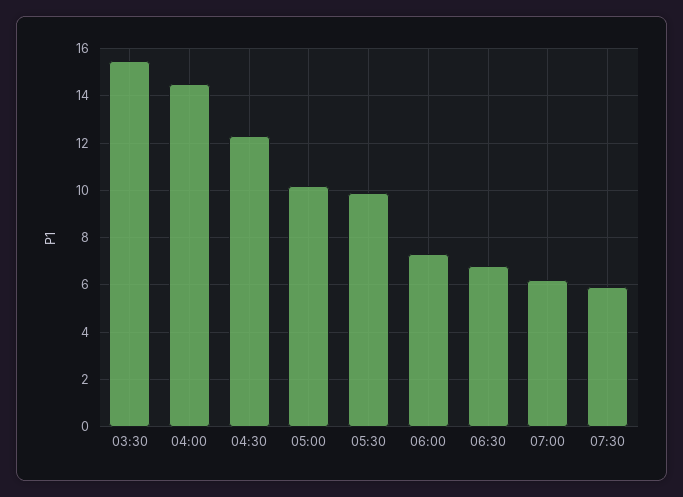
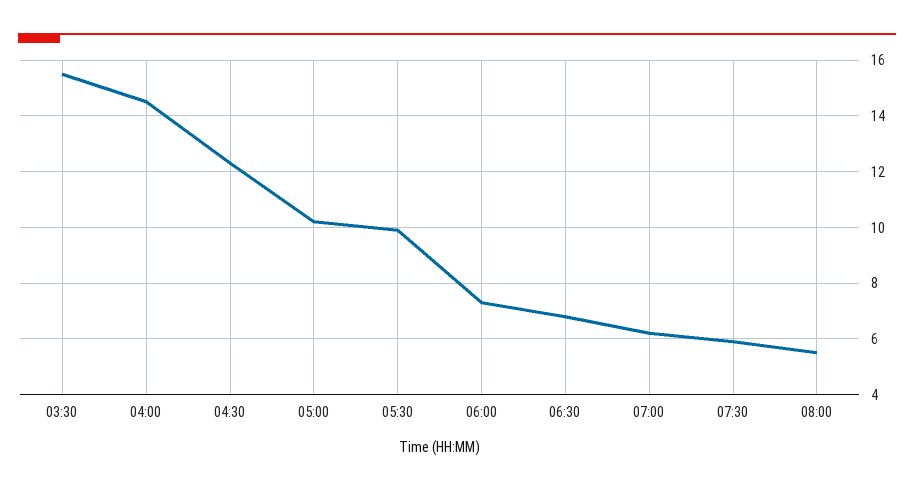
08:00: none -> 5.5

